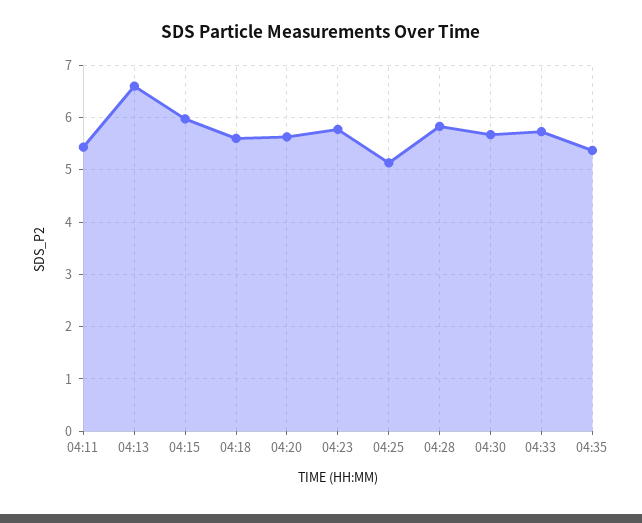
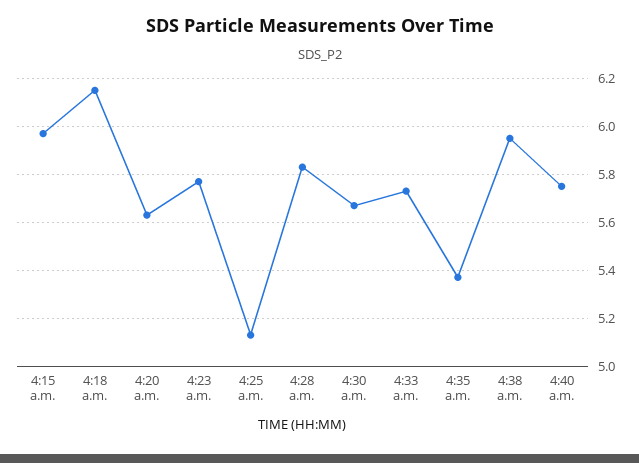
04:11: 5.4 -> none
04:13: 6.6 -> none
04:18: 5.6 -> 6.15
4:38 a.m.: none -> 5.95
4:40 a.m.: none -> 5.75

